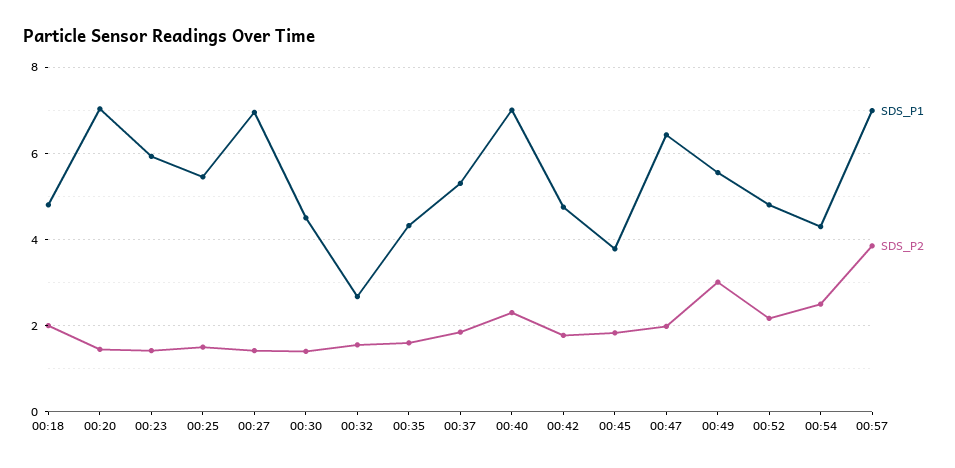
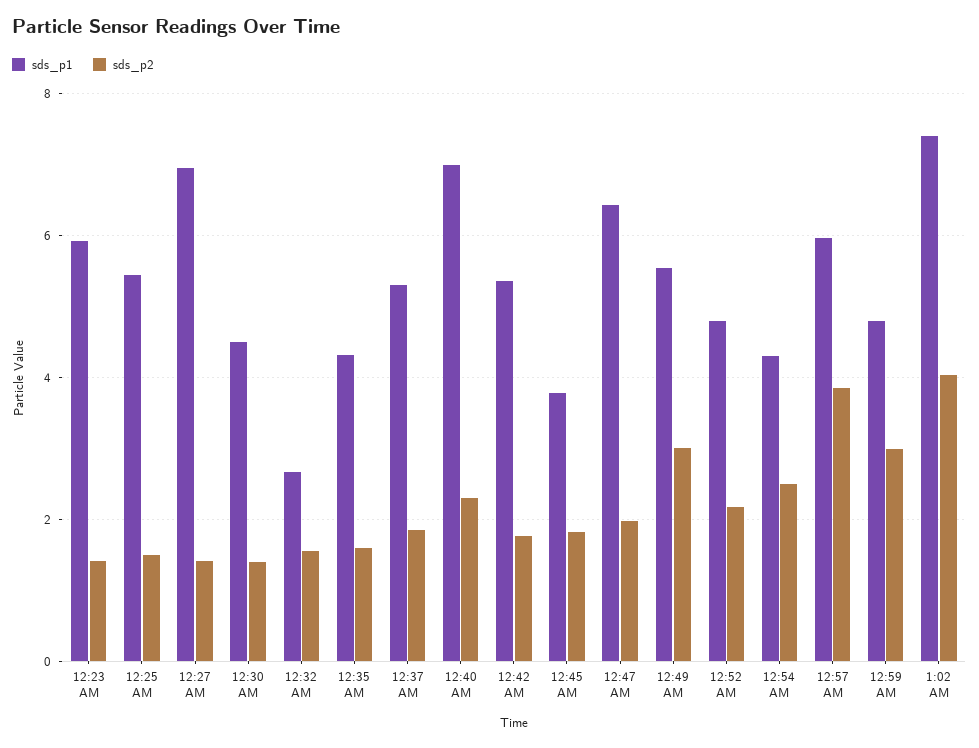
SDS_P1, 00:18: 4.8 -> none
SDS_P2, 00:18: 2 -> none
SDS_P1, 00:20: 7 -> none
SDS_P2, 00:20: 1.4 -> none
SDS_P1, 00:42: 4.8 -> 5.4
SDS_P1, 00:57: 7 -> 6
SDS_P1, 12:59 AM: none -> 4.8
SDS_P2, 12:59 AM: none -> 3
SDS_P1, 1:02 AM: none -> 7.4
SDS_P2, 1:02 AM: none -> 4

